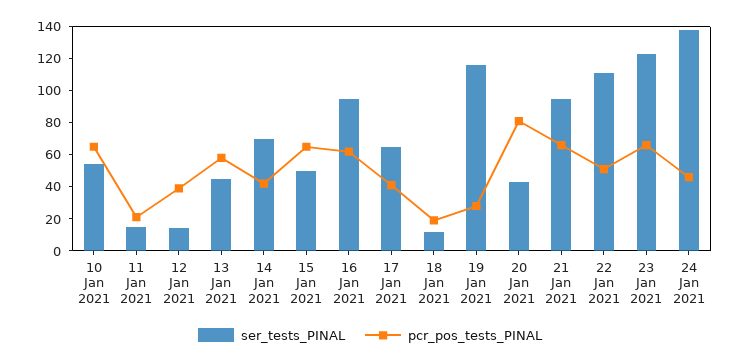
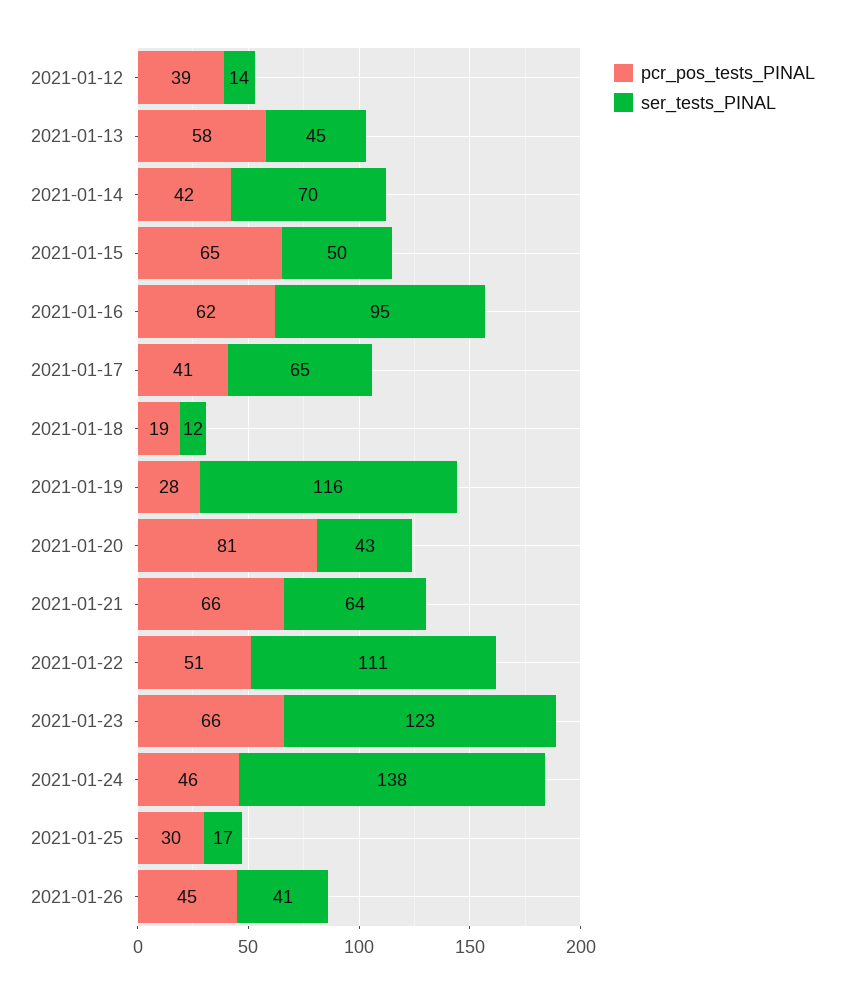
ser_tests_PINAL, 10 Jan 2021: 55 -> none
pcr_pos_tests_PINAL, 10 Jan 2021: 65 -> none
ser_tests_PINAL, 11 Jan 2021: 15 -> none
pcr_pos_tests_PINAL, 11 Jan 2021: 20 -> none
ser_tests_PINAL, 21 Jan 2021: 95 -> 64
pcr_pos_tests_PINAL, 2021-01-25: none -> 30
ser_tests_PINAL, 2021-01-25: none -> 17
pcr_pos_tests_PINAL, 2021-01-26: none -> 45
ser_tests_PINAL, 2021-01-26: none -> 41

